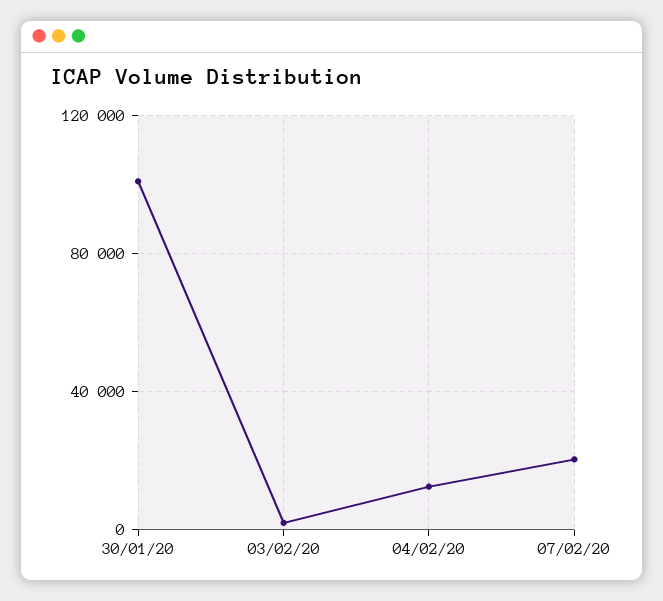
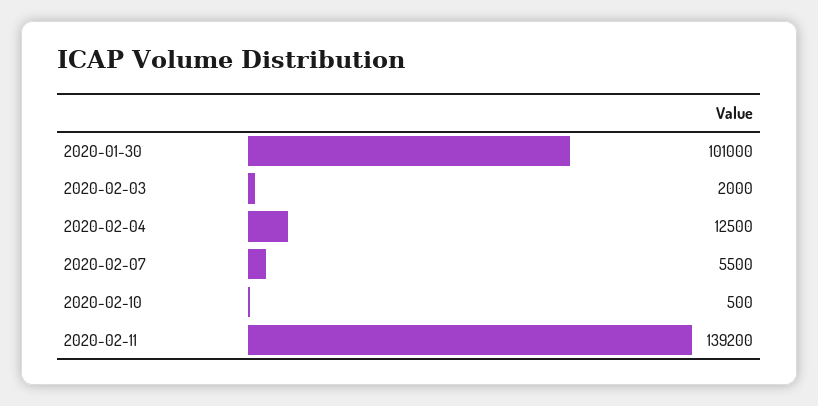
07/02/20: 20000 -> 5500
2020-02-10: none -> 500
2020-02-11: none -> 139200

